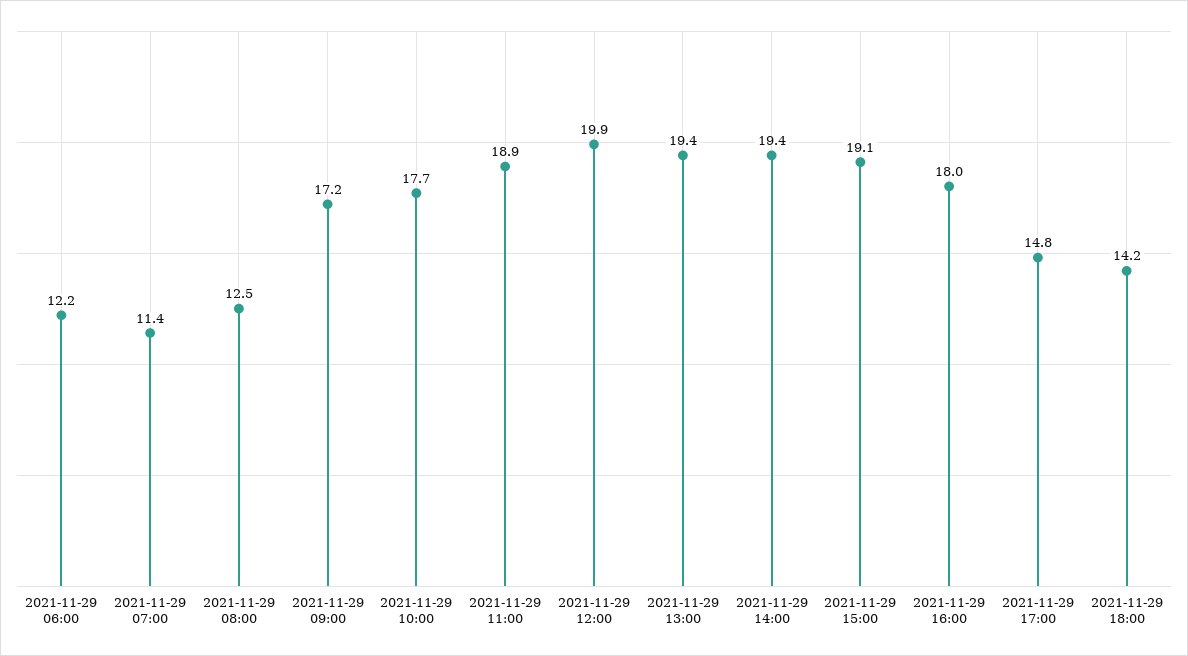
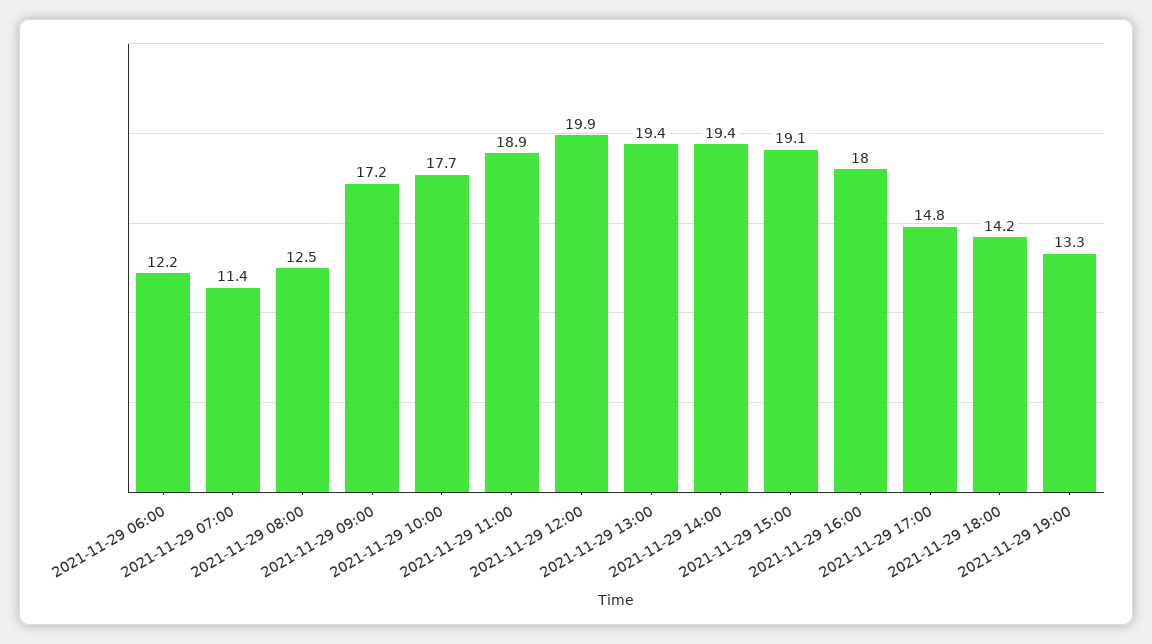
2021-11-29 19:00: none -> 13.3

